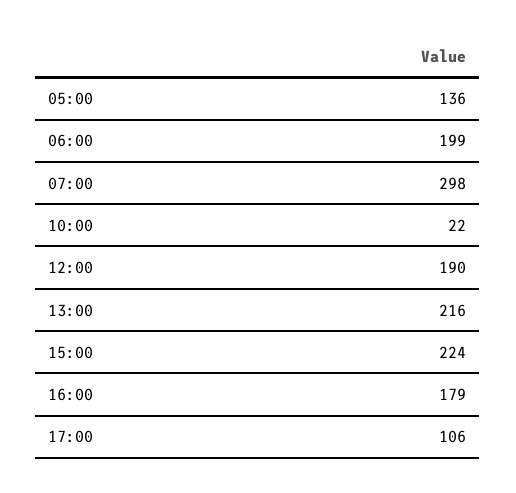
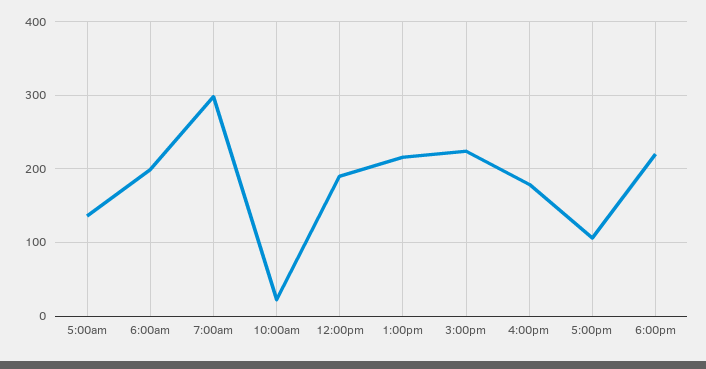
6:00pm: none -> 220

